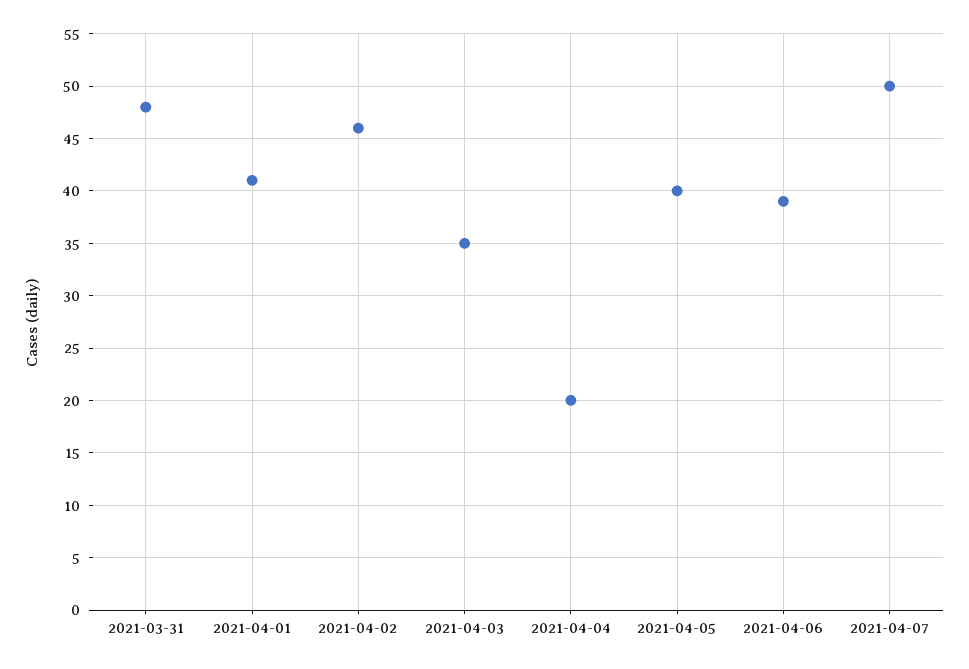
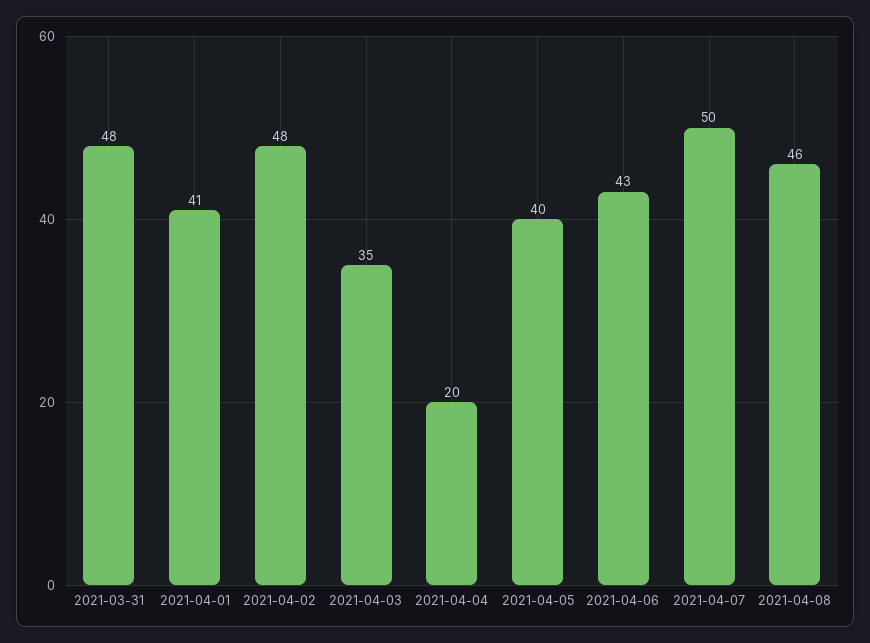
2021-04-02: 46 -> 48
2021-04-06: 39 -> 43
2021-04-08: none -> 46

